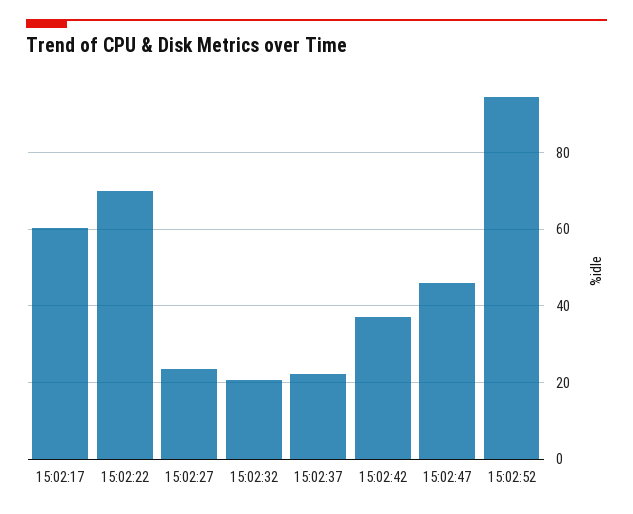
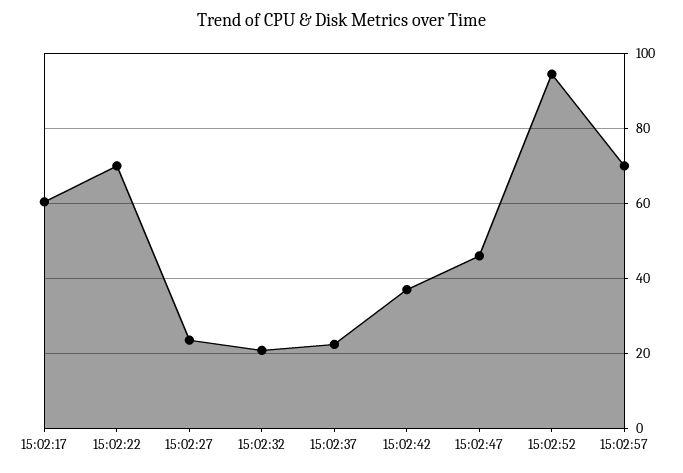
15:02:57: none -> 70

